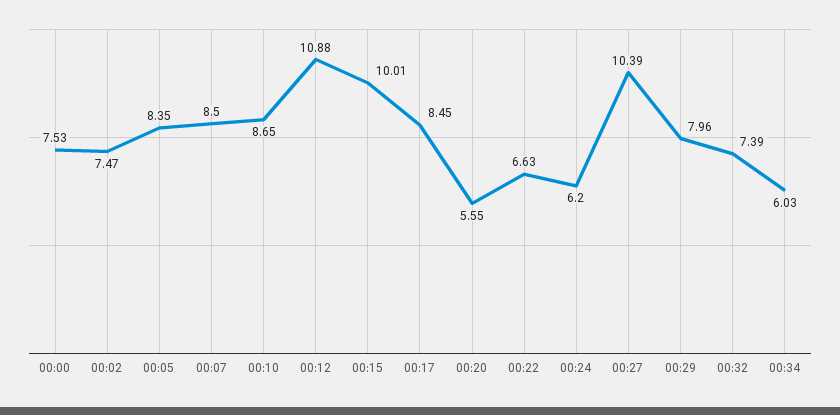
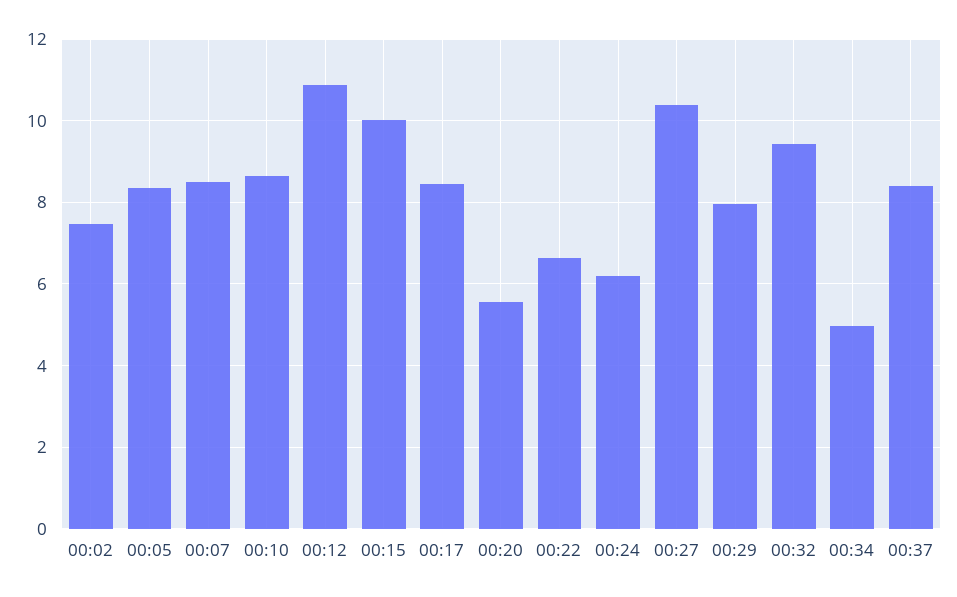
00:00: 7.53 -> none
00:32: 7.39 -> 9.4
00:34: 6.03 -> 5
00:37: none -> 8.4

